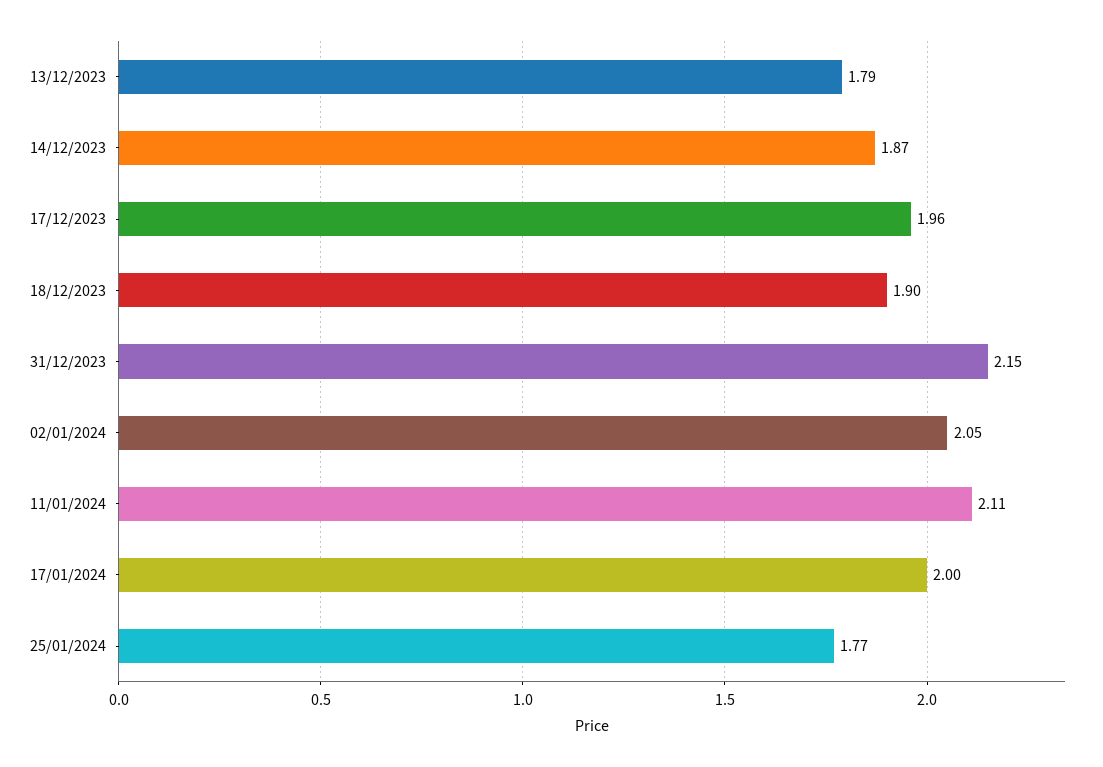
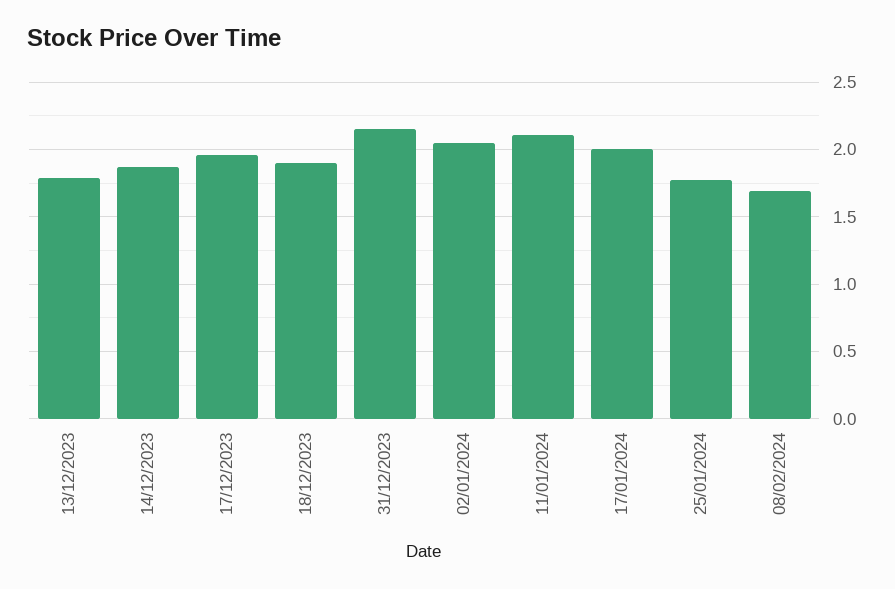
08/02/2024: none -> 1.7

